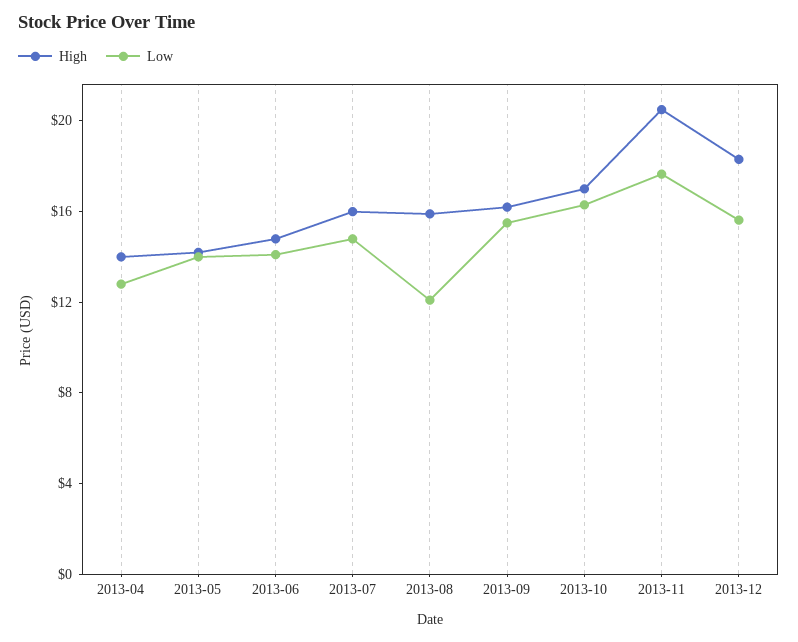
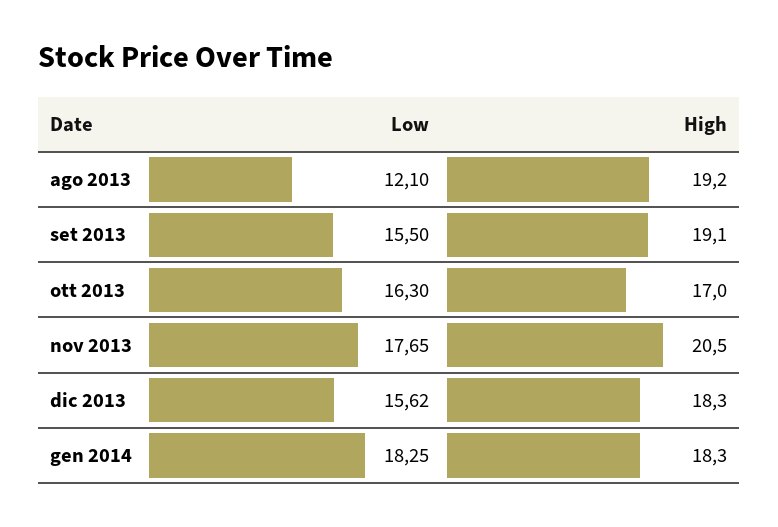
High, 2013-04: 14 -> none
Low, 2013-04: 13 -> none
High, 2013-05: 14 -> none
Low, 2013-05: 14 -> none
High, 2013-06: 15 -> none
Low, 2013-06: 14 -> none
High, 2013-07: 16 -> none
Low, 2013-07: 15 -> none
High, 2013-08: 16 -> 19.2
High, 2013-09: 16 -> 19.1
Low, gen 2014: none -> 18.25
High, gen 2014: none -> 18.3

